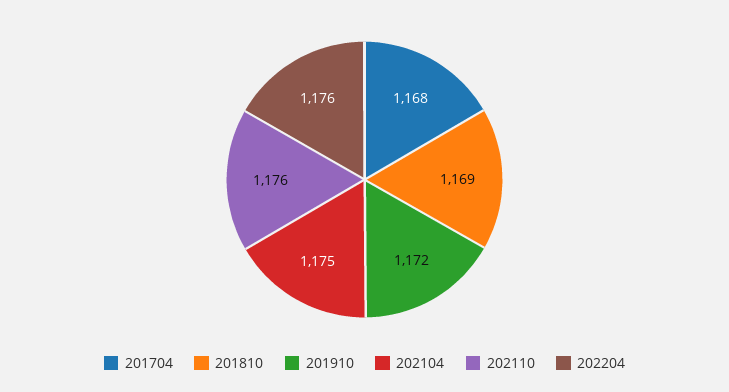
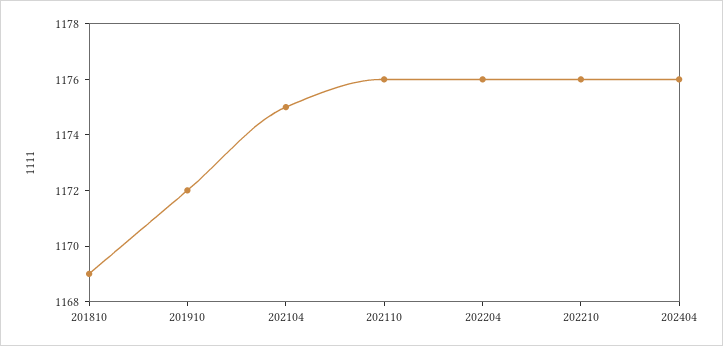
201704: 1168 -> none
202210: none -> 1176
202404: none -> 1176

